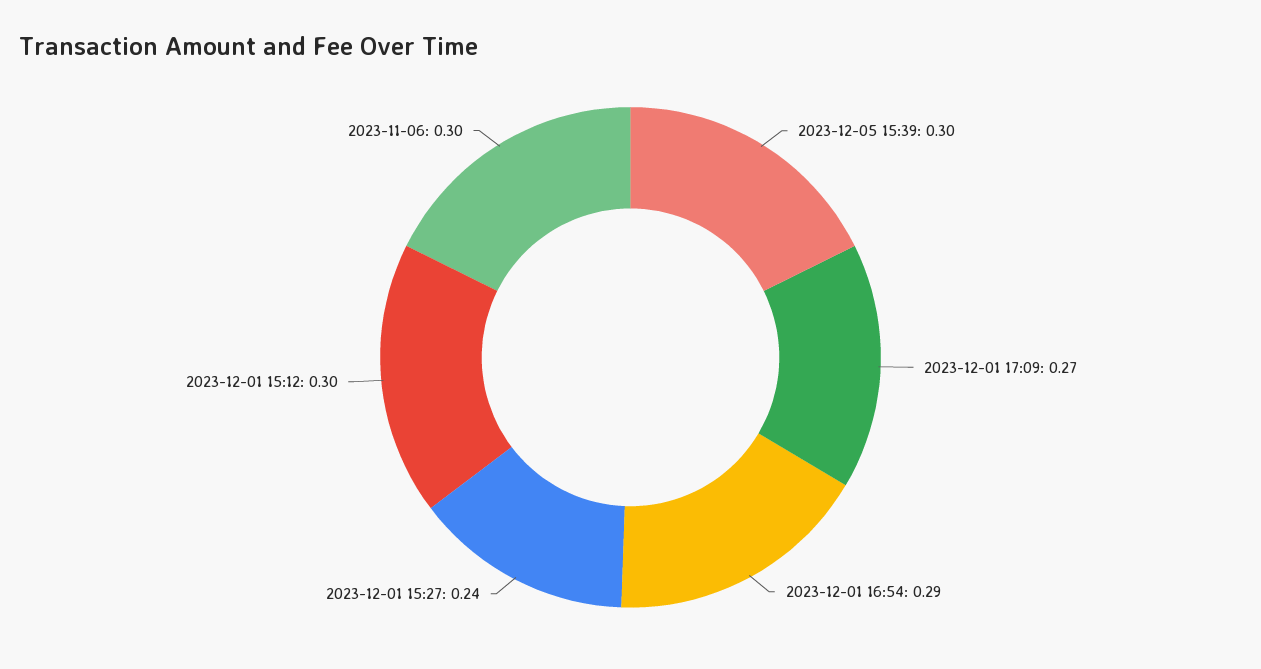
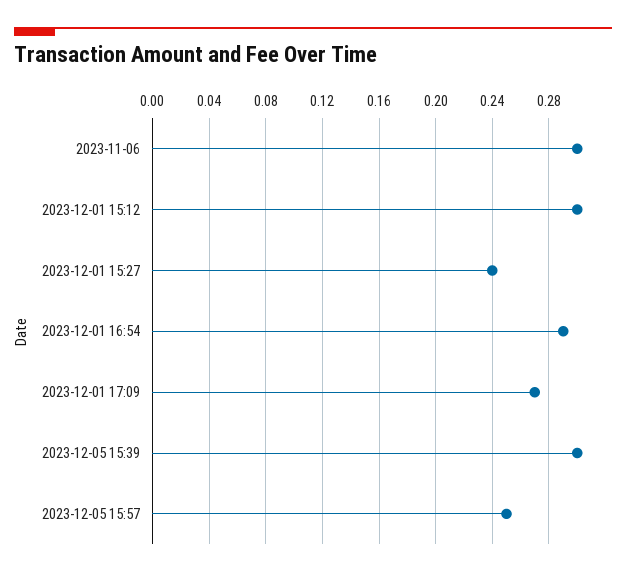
2023-12-05 15:57: none -> 0.25

